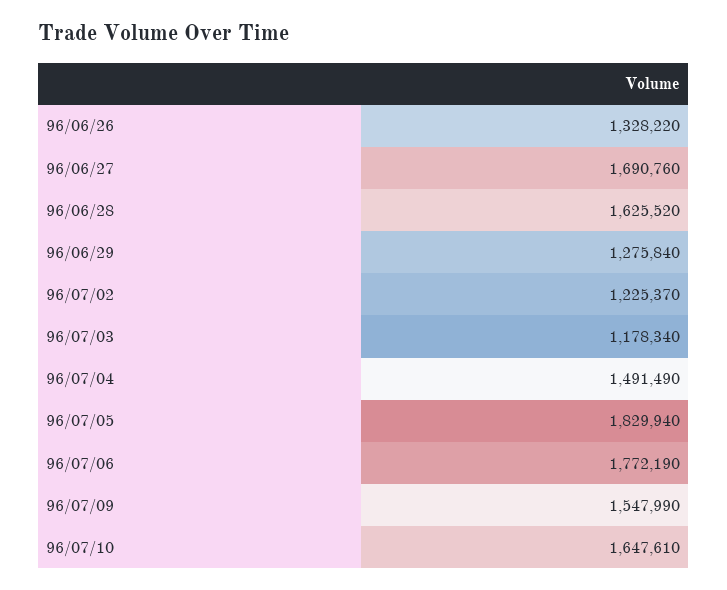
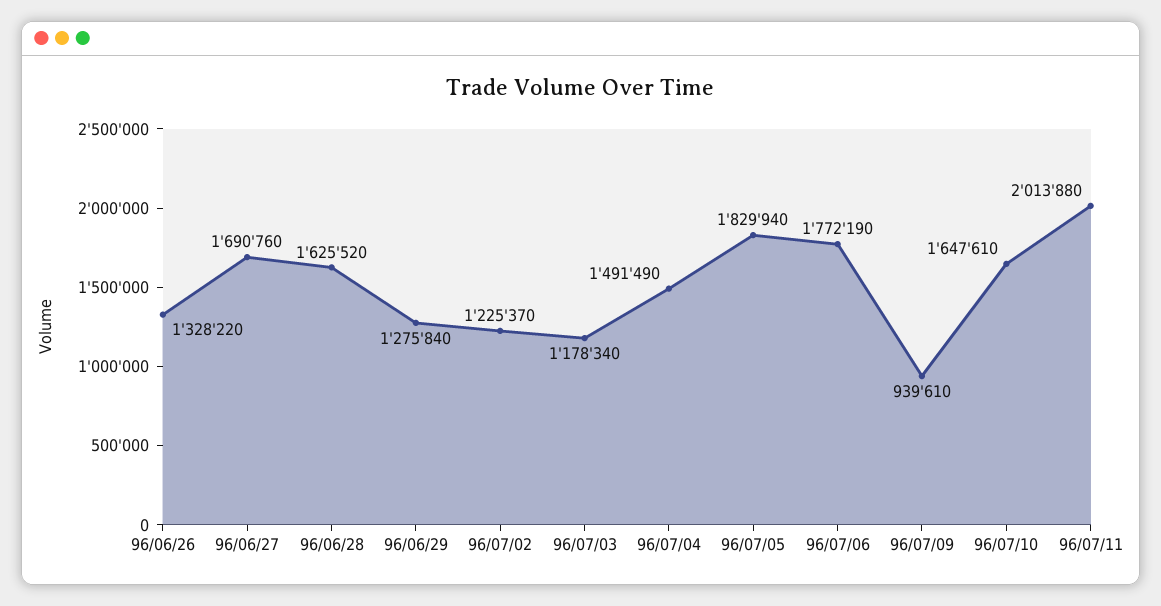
96/07/09: 1547990 -> 939610
96/07/11: none -> 2013880

